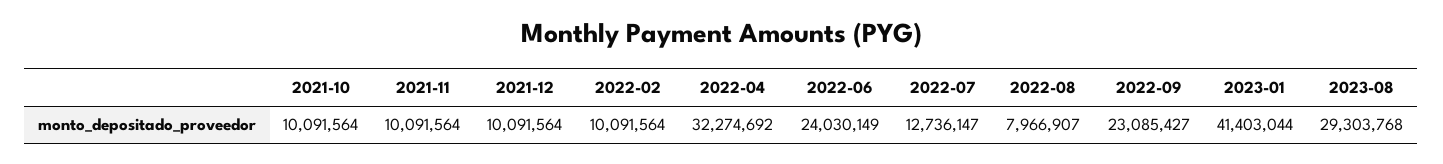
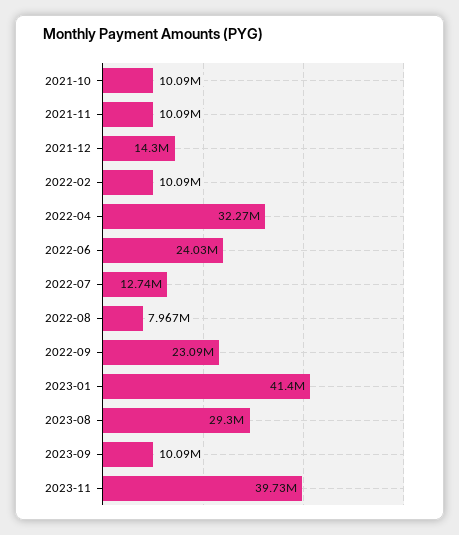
2021-12: 10091564 -> 14300000
2023-09: none -> 10090000
2023-11: none -> 39730000

